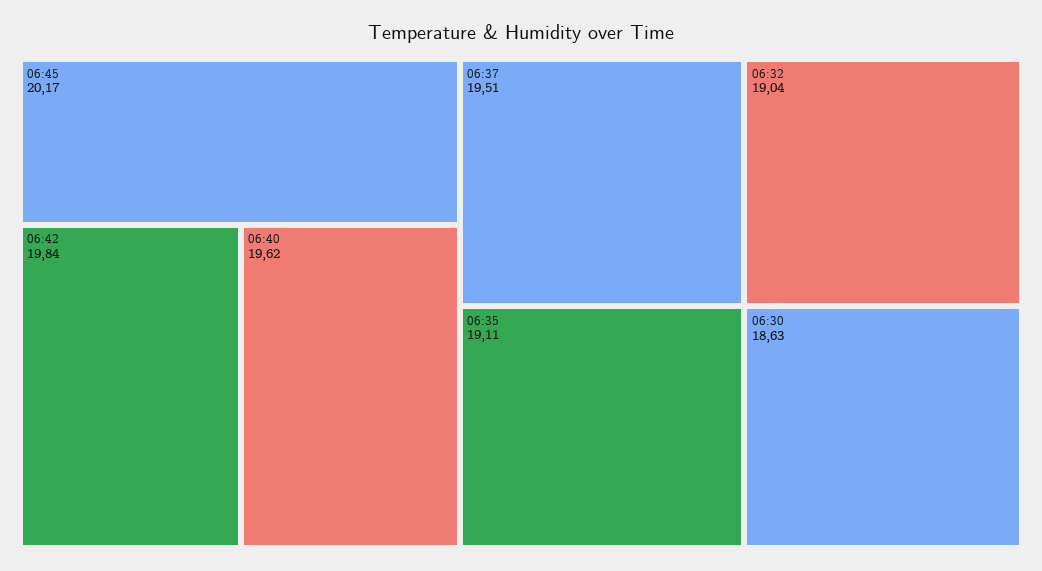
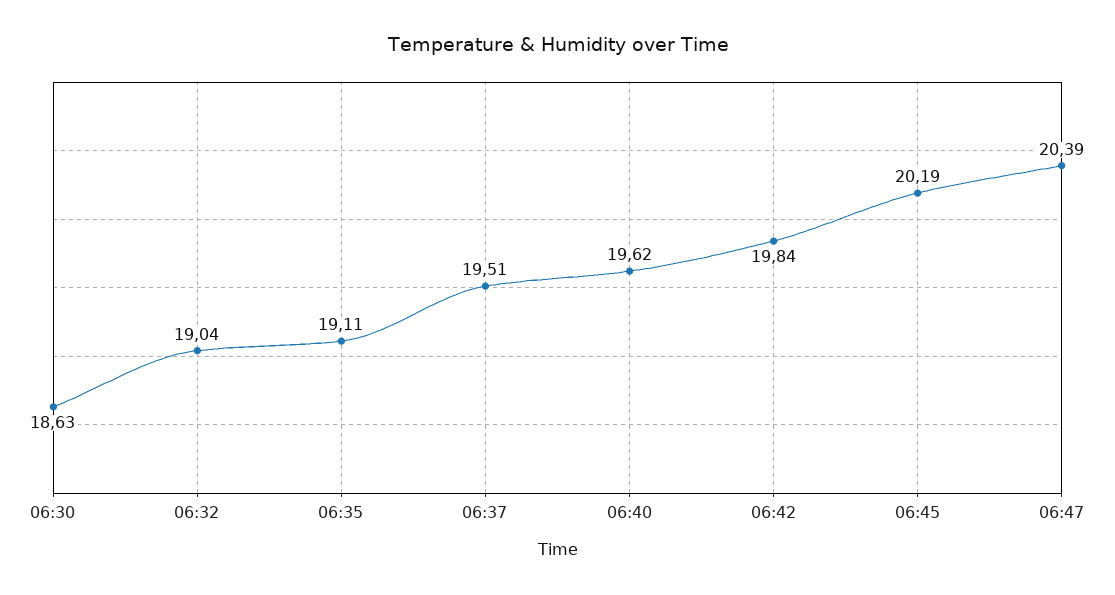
06:45: 20.17 -> 20.19
06:47: none -> 20.39

